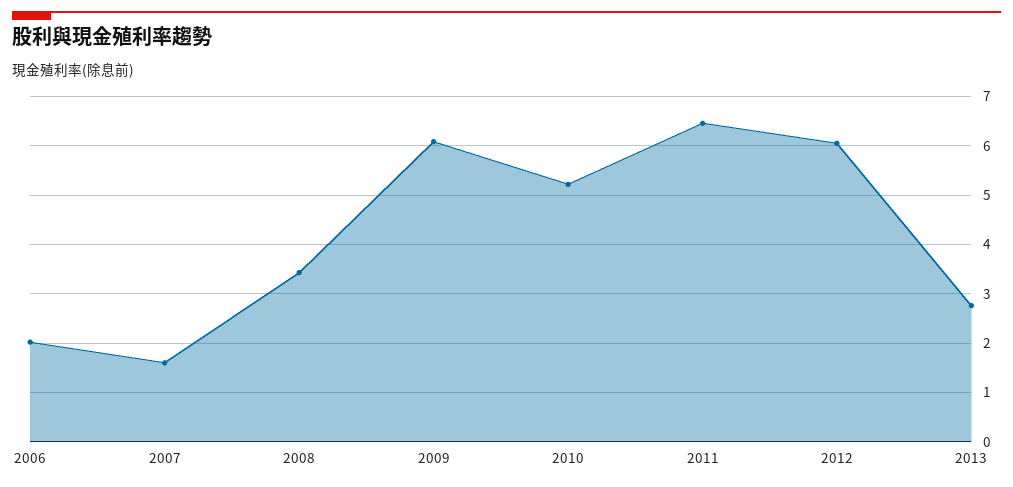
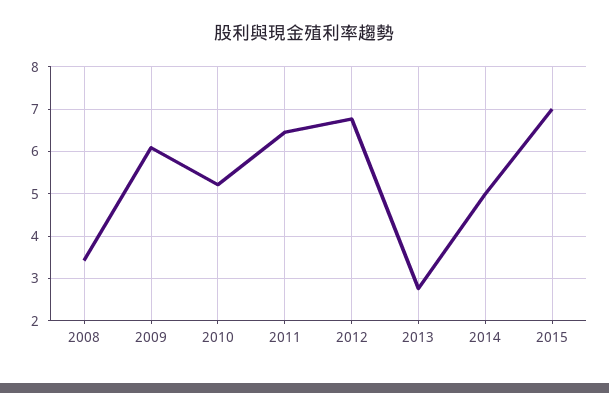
2006: 2 -> none
2007: 1.6 -> none
2012: 6 -> 6.8
2014: none -> 5
2015: none -> 7

